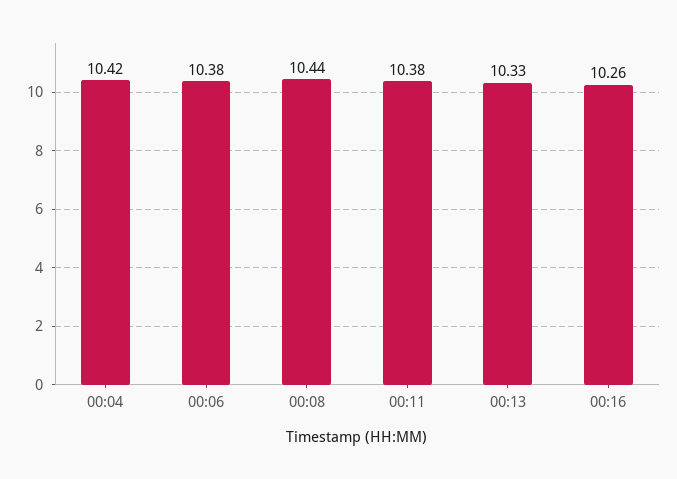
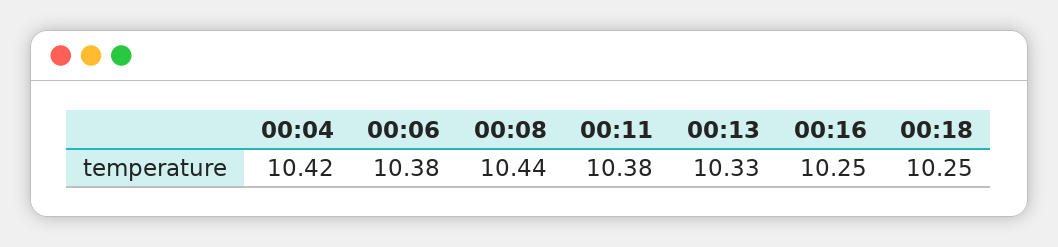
00:16: 10.26 -> 10.25
00:18: none -> 10.25

